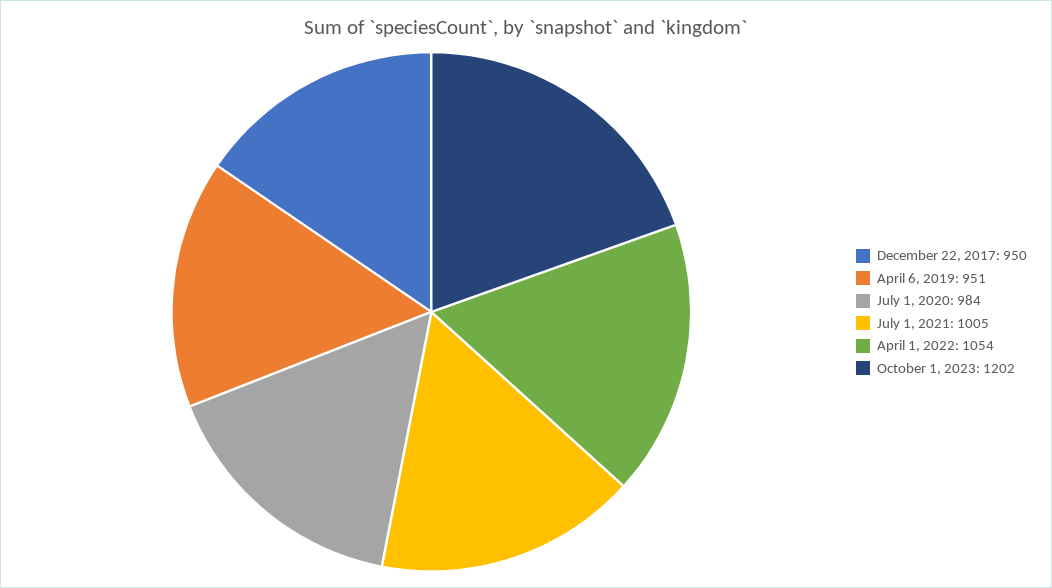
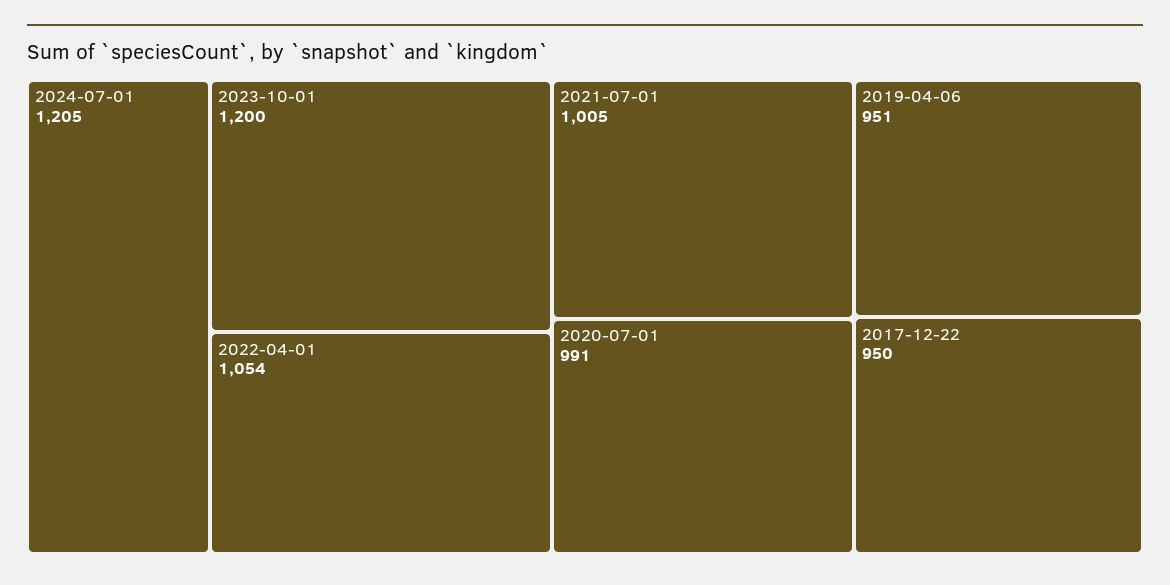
July 1, 2020: 984 -> 991
October 1, 2023: 1202 -> 1200
2024-07-01: none -> 1205

